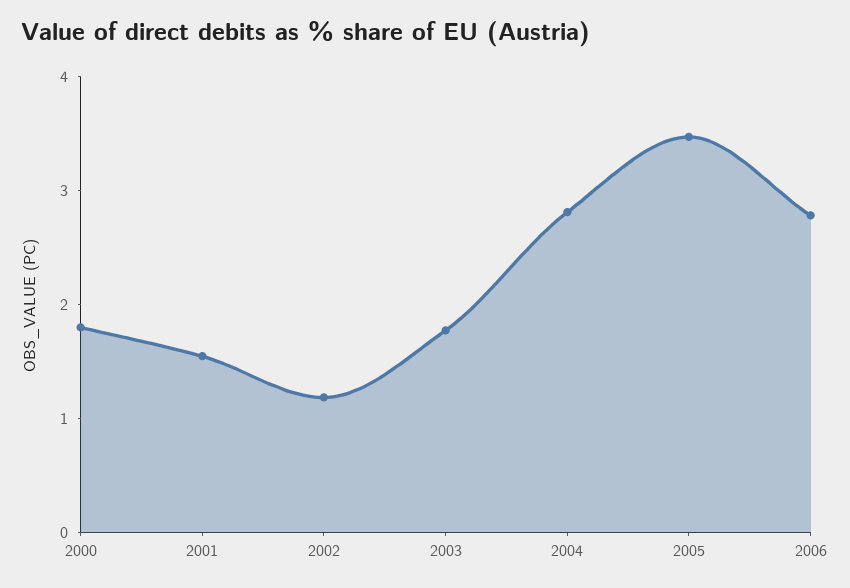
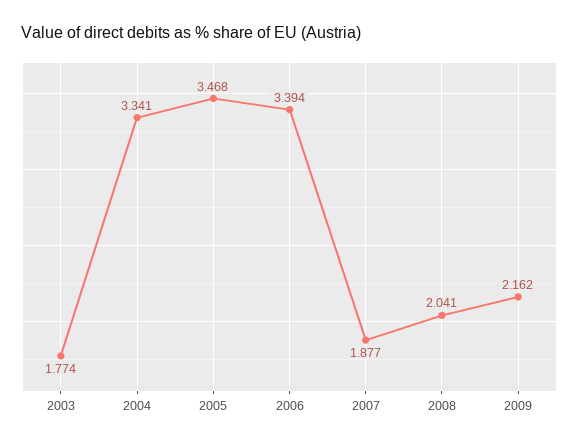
2000: 1.8 -> none
2001: 1.6 -> none
2002: 1.2 -> none
2004: 2.8 -> 3.341
2006: 2.8 -> 3.394
2007: none -> 1.877
2008: none -> 2.041
2009: none -> 2.162

